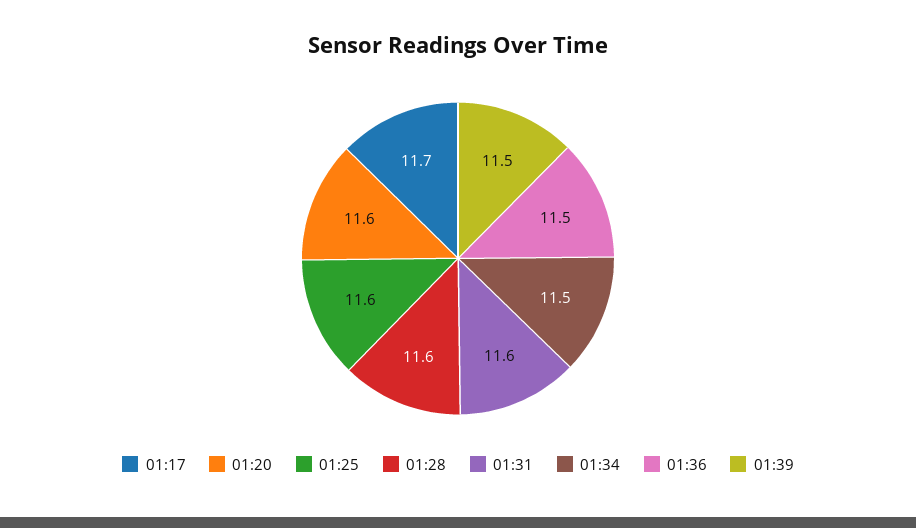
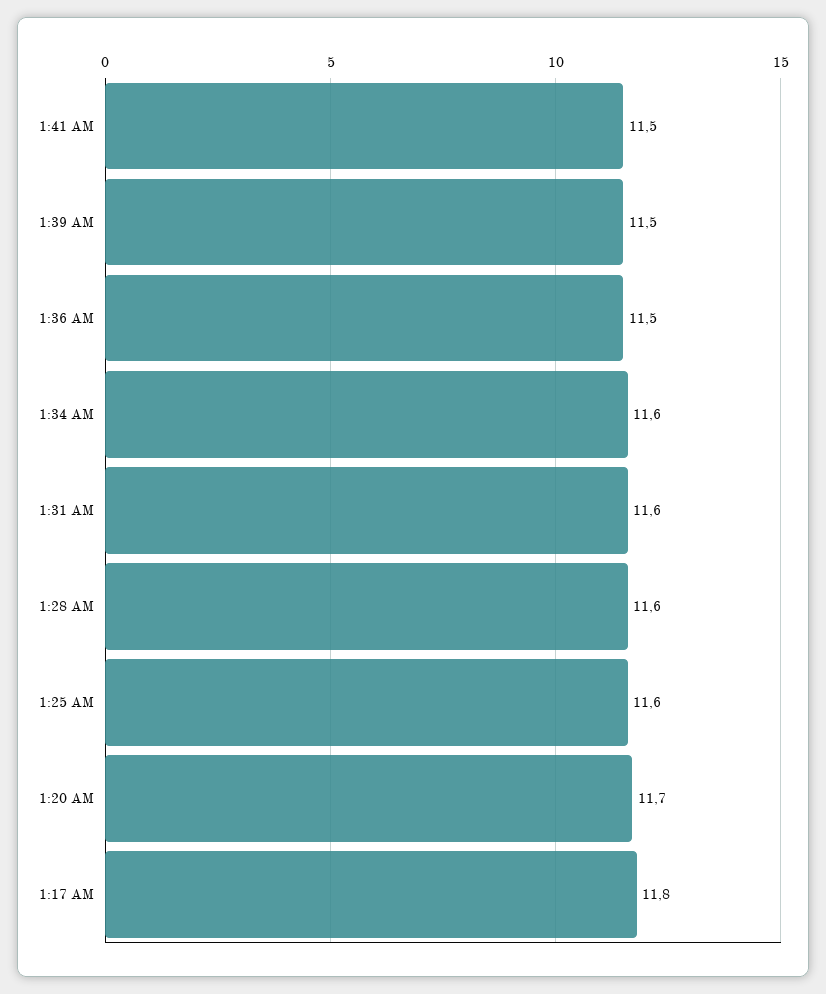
01:17: 11.7 -> 11.8
01:20: 11.6 -> 11.7
01:34: 11.5 -> 11.6
1:41 AM: none -> 11.5

